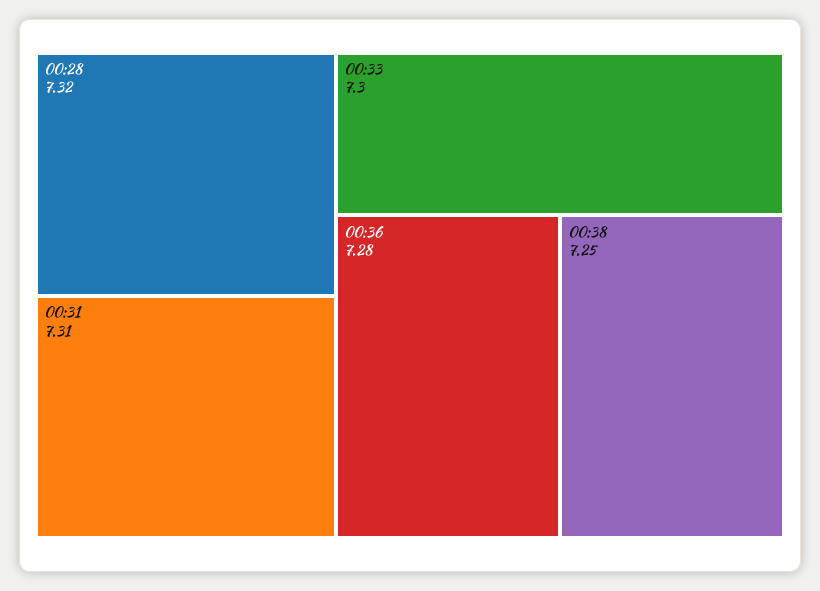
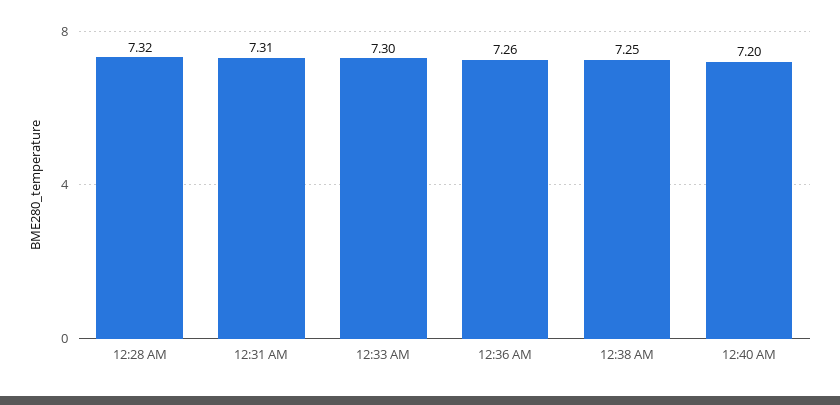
00:36: 7.28 -> 7.26
12:40 AM: none -> 7.2

